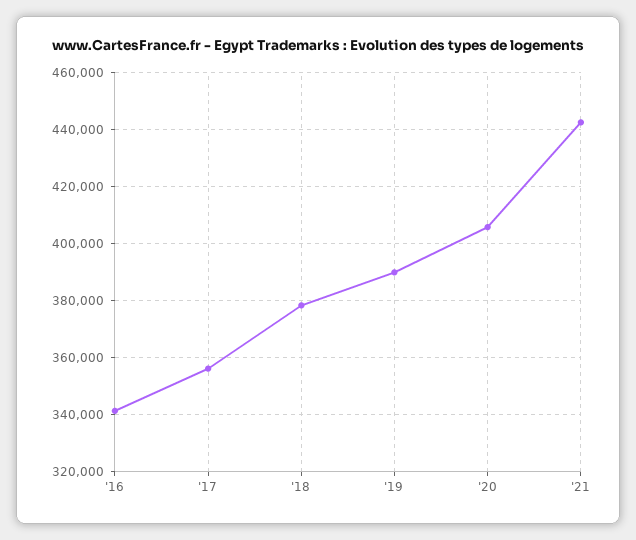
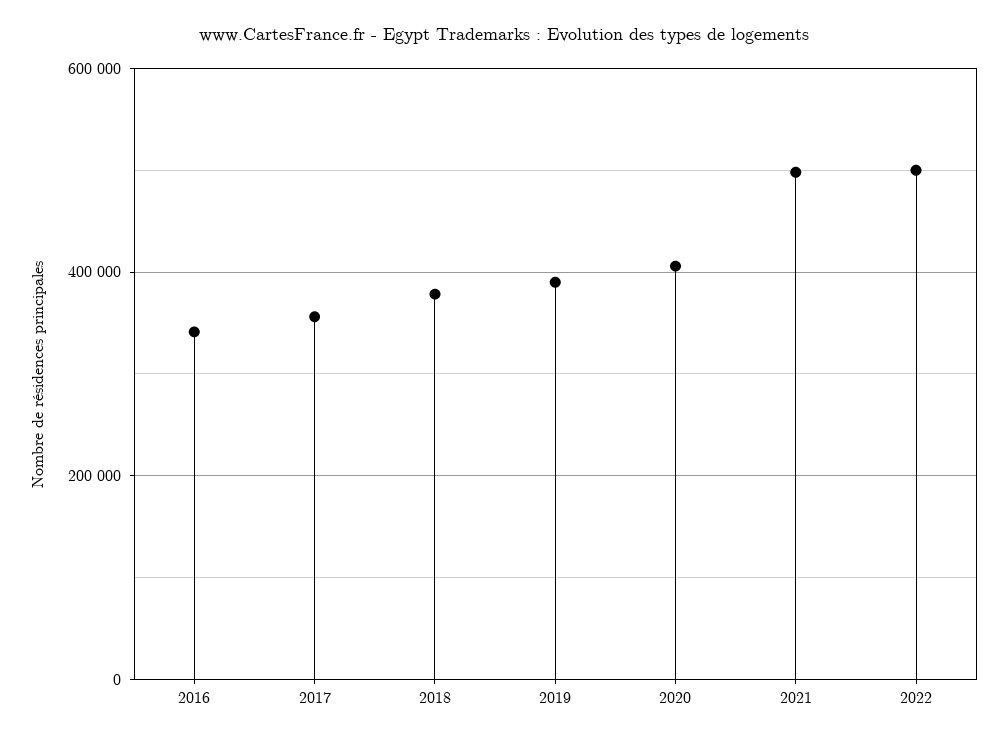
'21: 442500 -> 500000
2022: none -> 500000

